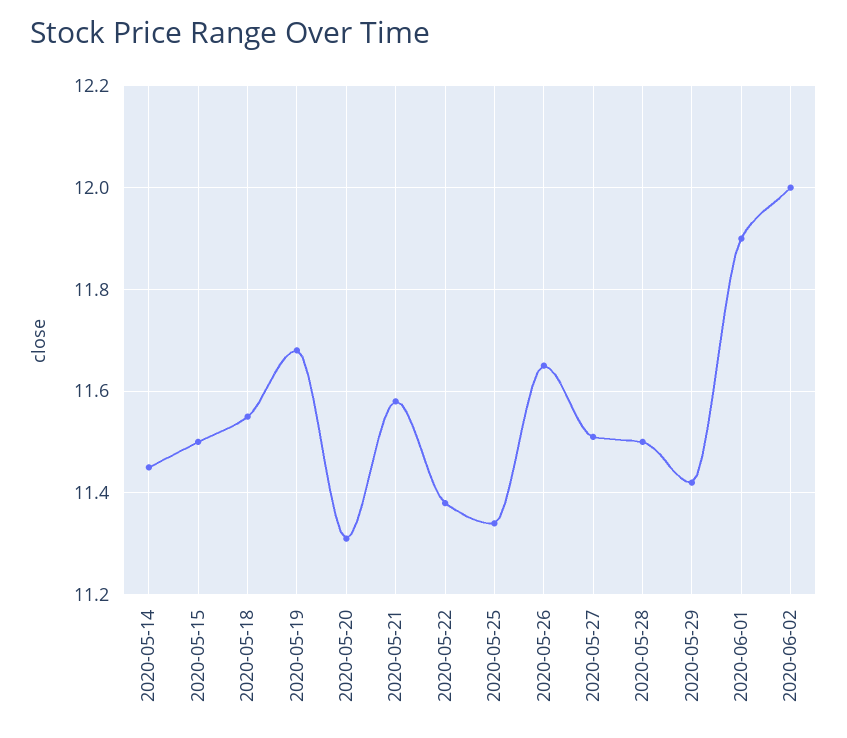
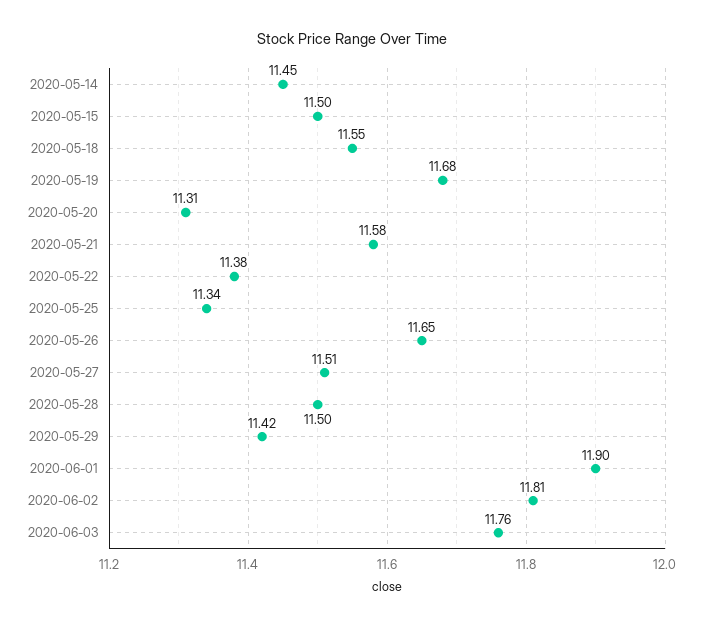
2020-06-02: 12 -> 11.81
2020-06-03: none -> 11.76

